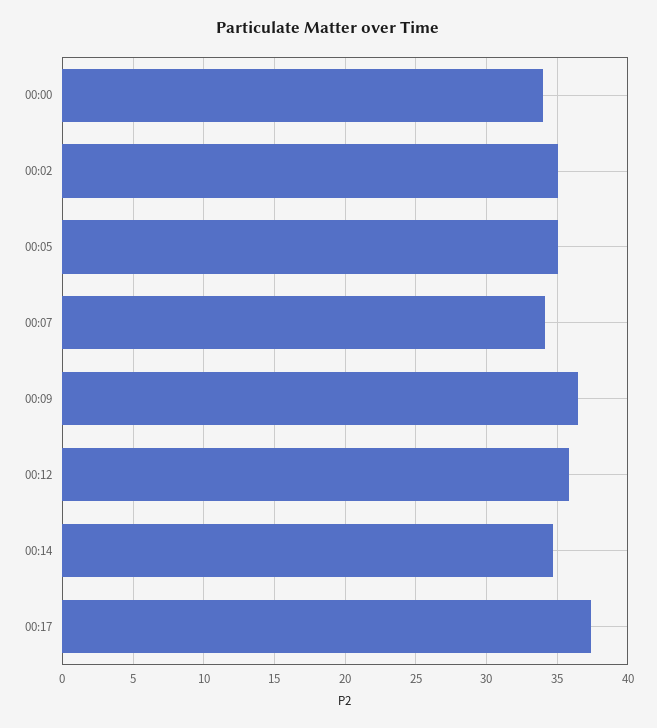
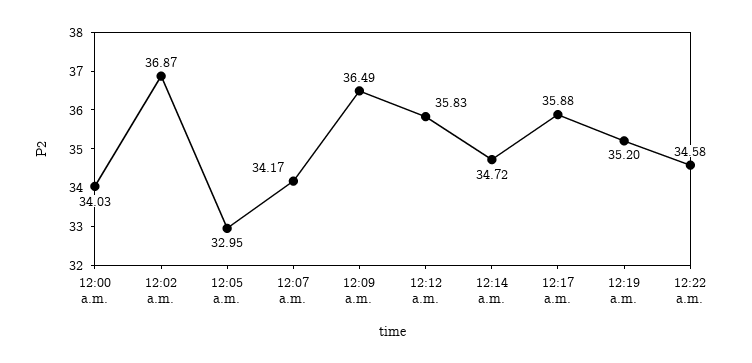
00:02: 35 -> 36.87
00:05: 35 -> 32.95
00:17: 37.5 -> 35.88
12:19 a.m.: none -> 35.2
12:22 a.m.: none -> 34.58

